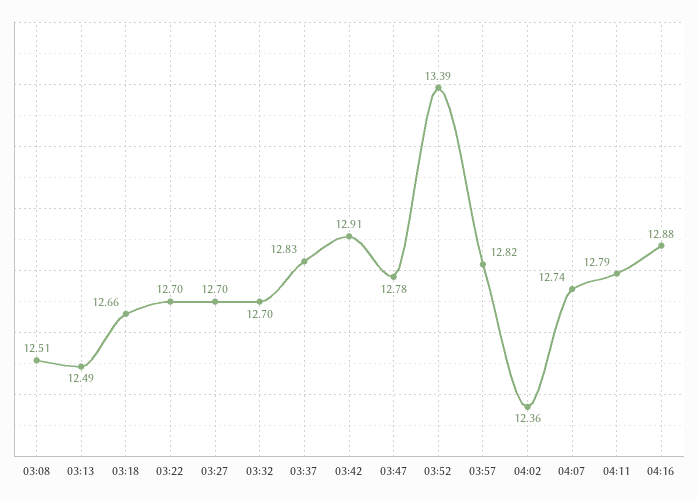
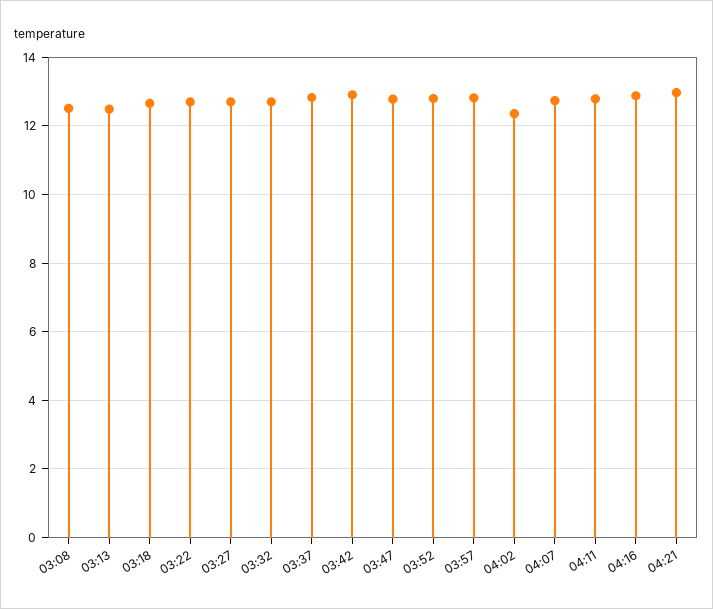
03:52: 13.39 -> 12.8
04:21: none -> 13

